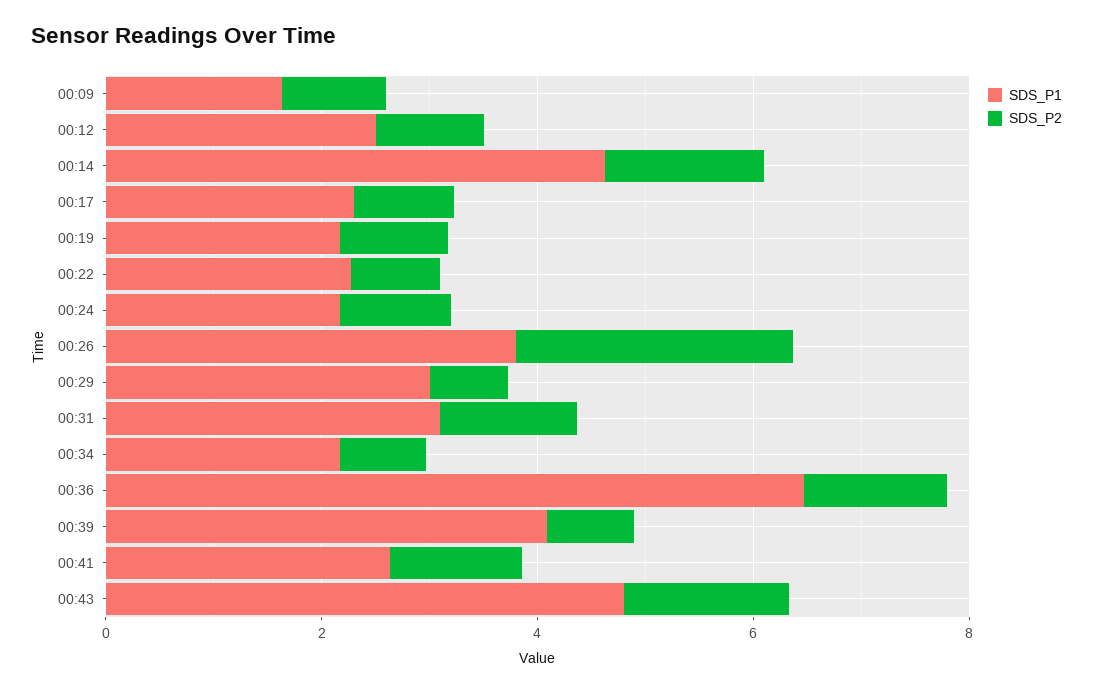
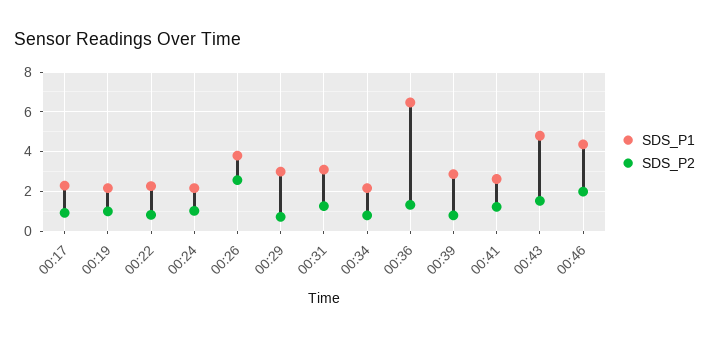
SDS_P1, 00:09: 1.5 -> none
SDS_P2, 00:09: 1 -> none
SDS_P1, 00:12: 2.5 -> none
SDS_P2, 00:12: 1 -> none
SDS_P1, 00:14: 4.5 -> none
SDS_P2, 00:14: 1.5 -> none
SDS_P1, 00:39: 4 -> 3
SDS_P1, 00:46: none -> 4.5
SDS_P2, 00:46: none -> 2

